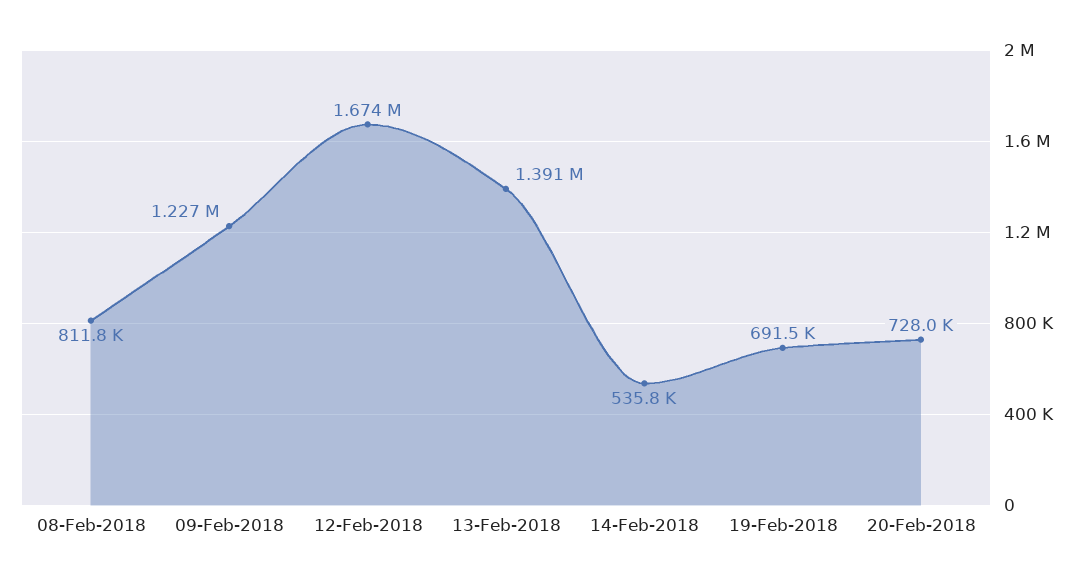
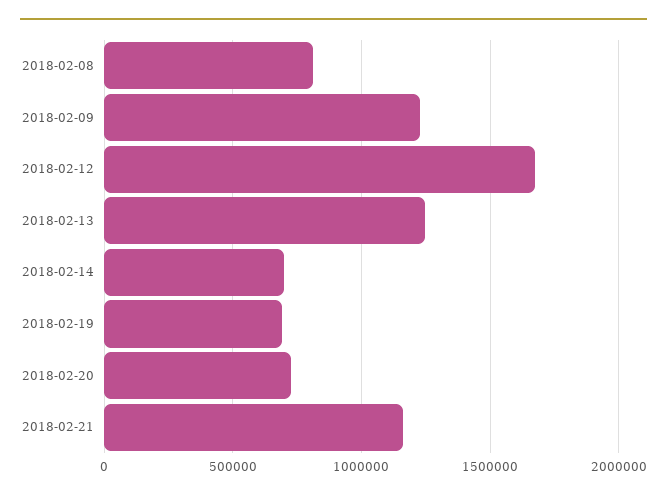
13-Feb-2018: 1391000 -> 1250000
14-Feb-2018: 535800 -> 700000
2018-02-21: none -> 1150000

